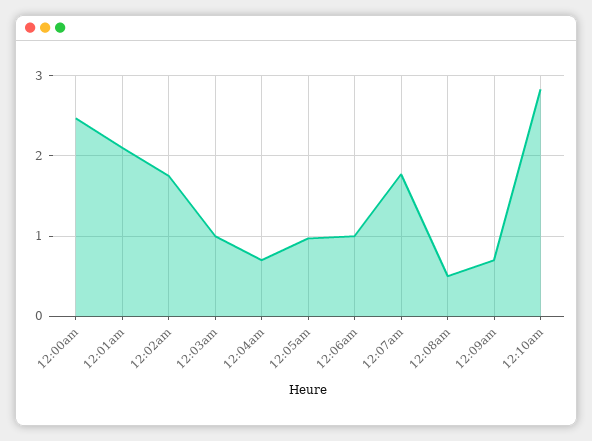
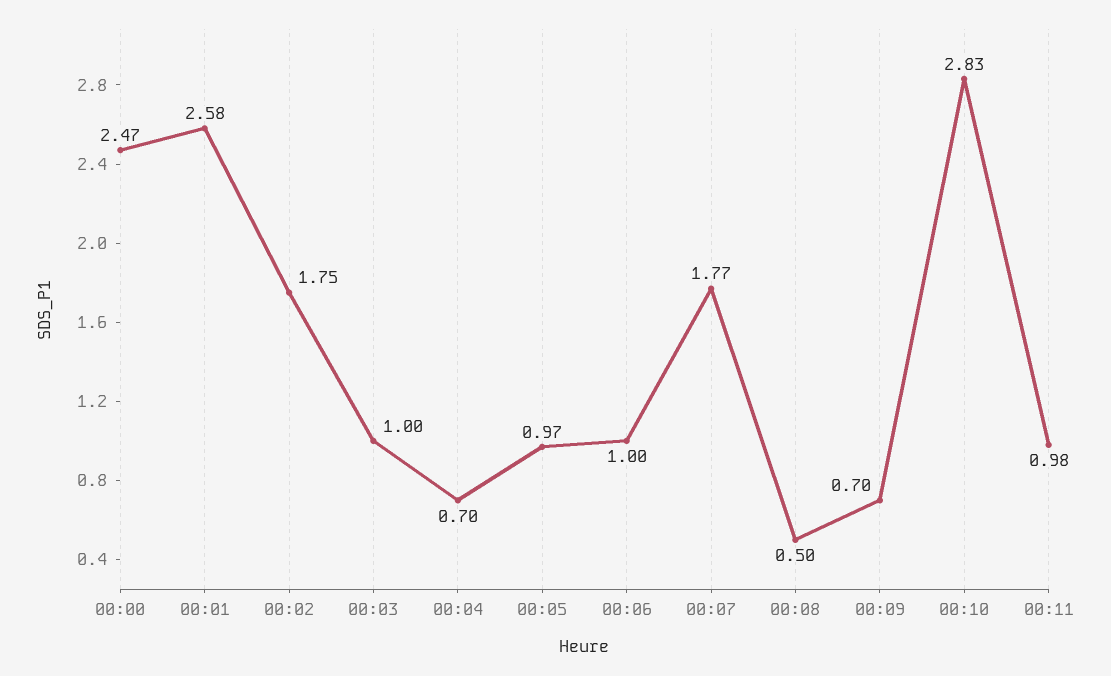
12:01am: 2.1 -> 2.58
00:11: none -> 0.98

